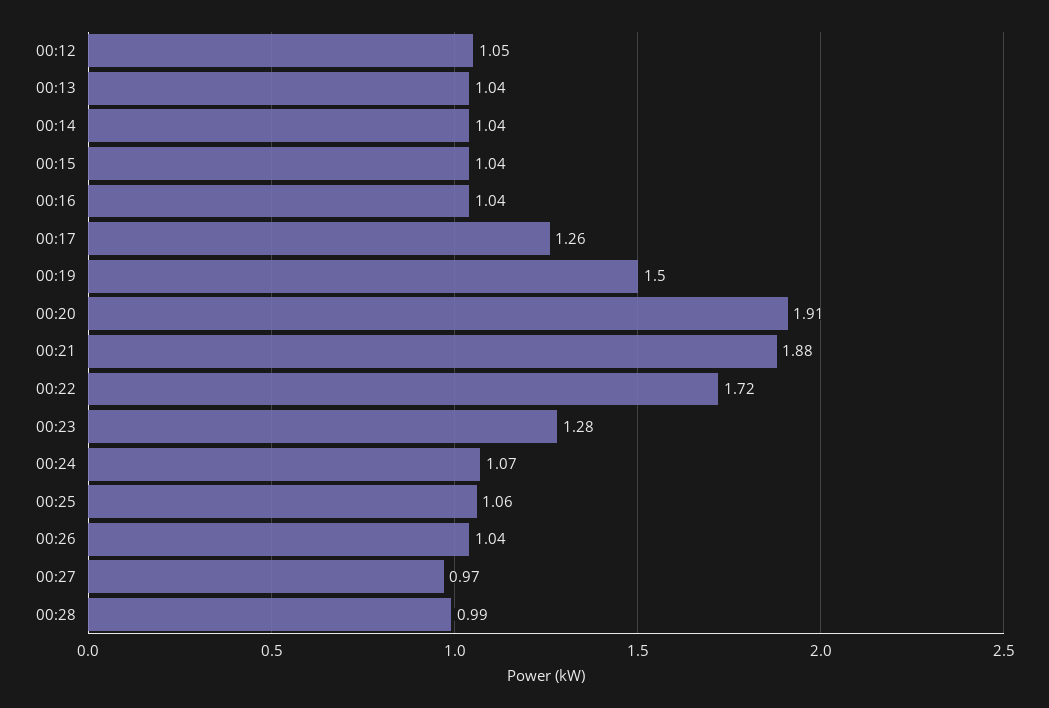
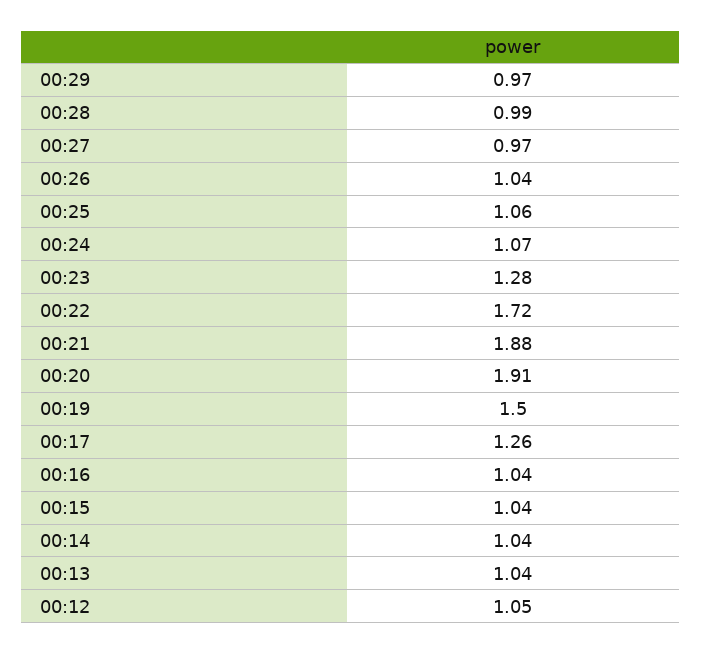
00:29: none -> 0.97

